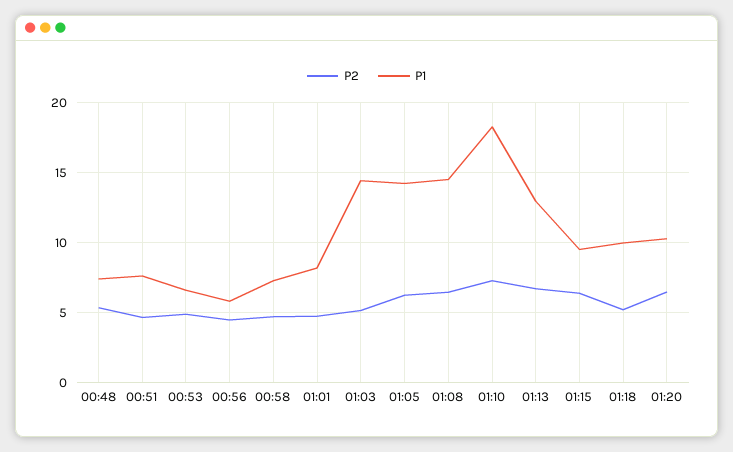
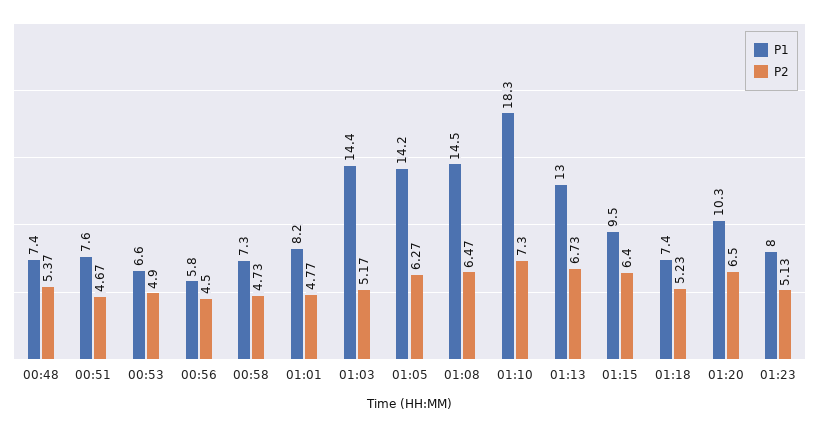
P1, 01:18: 10 -> 7.4
P1, 01:23: none -> 8
P2, 01:23: none -> 5.13

